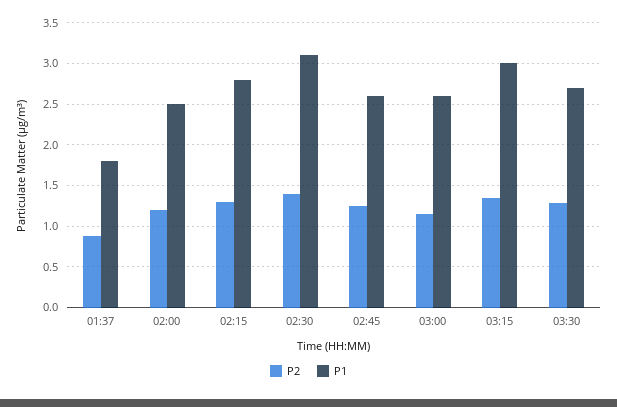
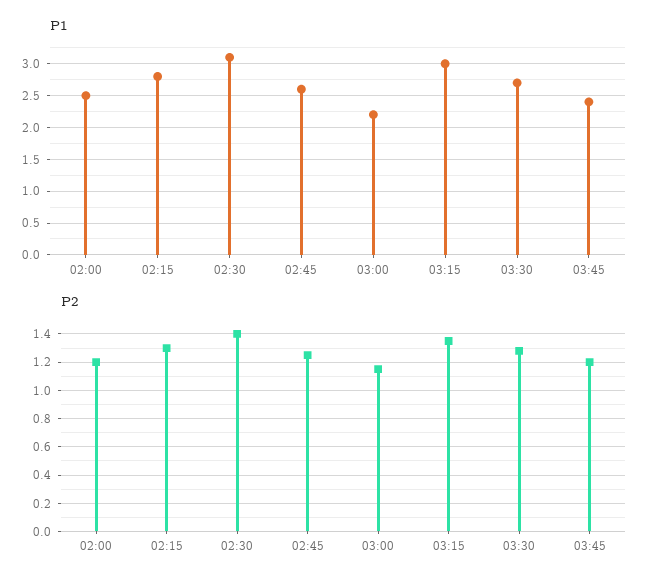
P2, 01:37: 0.9 -> none
P1, 01:37: 1.8 -> none
P1, 03:00: 2.6 -> 2.2
P1, 03:45: none -> 2.4
P2, 03:45: none -> 1.2

